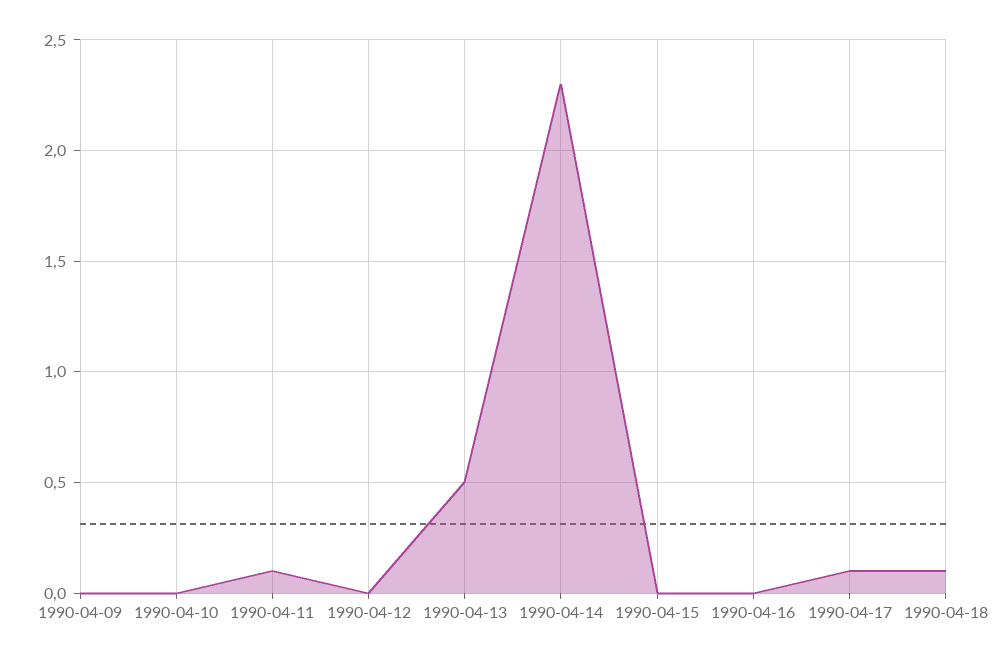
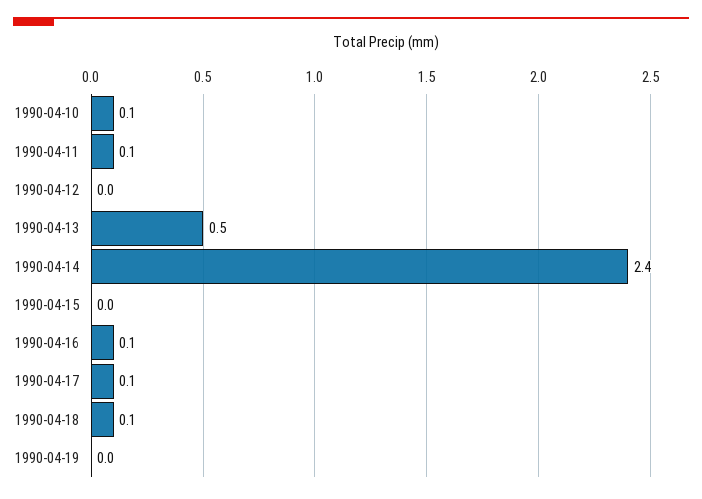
1990-04-09: 0 -> none
1990-04-10: 0 -> 0.1
1990-04-14: 2.3 -> 2.4
1990-04-16: 0 -> 0.1
1990-04-19: none -> 0

